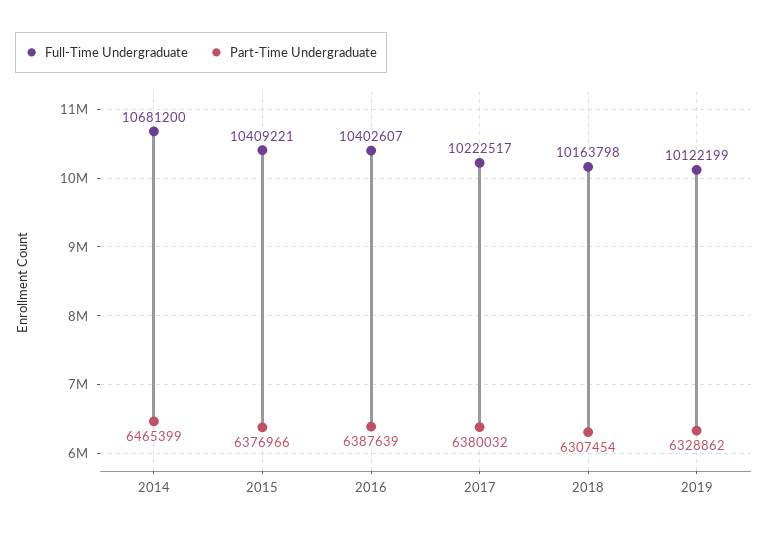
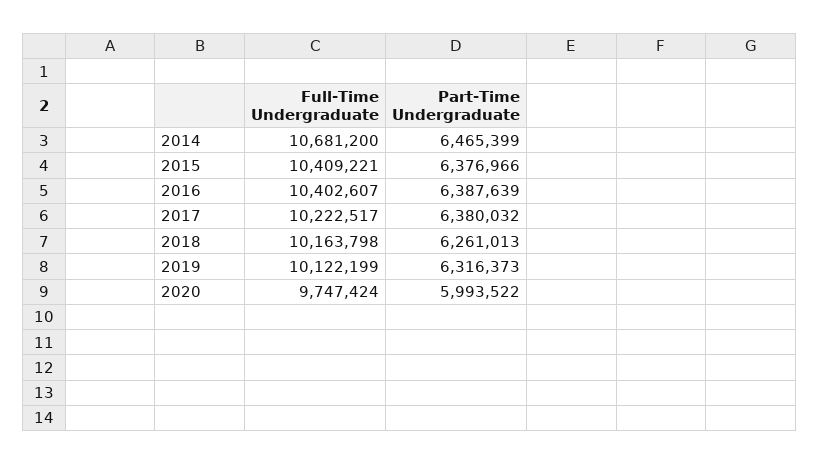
Part-Time Undergraduate, 2018: 6307454 -> 6261013
Part-Time Undergraduate, 2019: 6328862 -> 6316373
Full-Time Undergraduate, 2020: none -> 9747424
Part-Time Undergraduate, 2020: none -> 5993522

